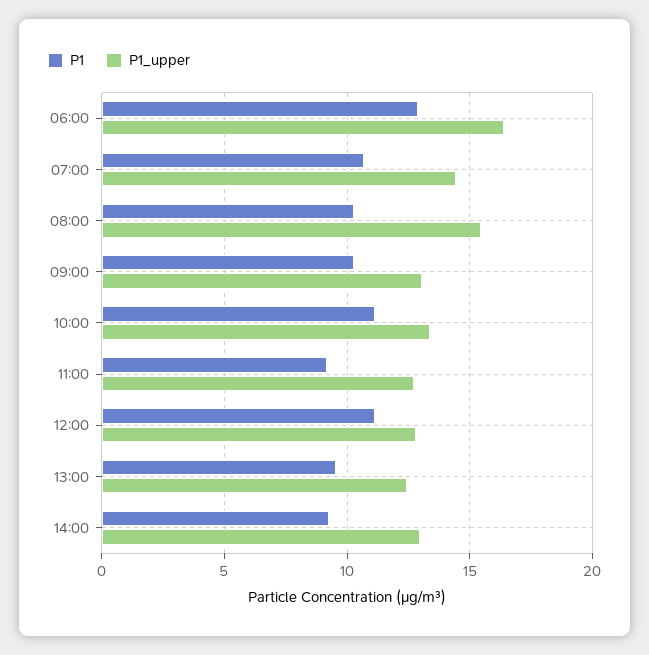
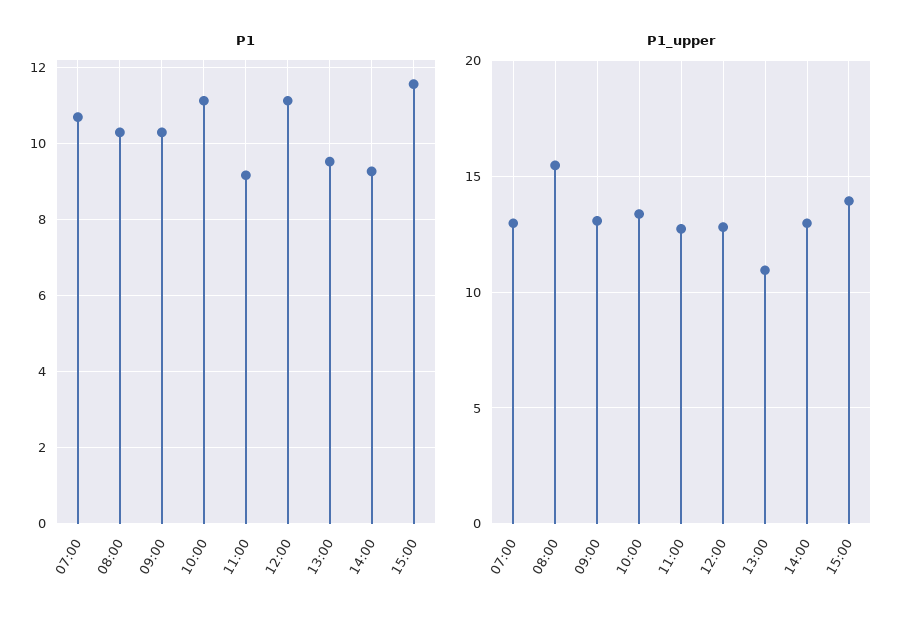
P1, 06:00: 13 -> none
P1_upper, 06:00: 16.5 -> none
P1_upper, 07:00: 14.5 -> 13
P1_upper, 13:00: 12.5 -> 11
P1, 15:00: none -> 11.6
P1_upper, 15:00: none -> 14

